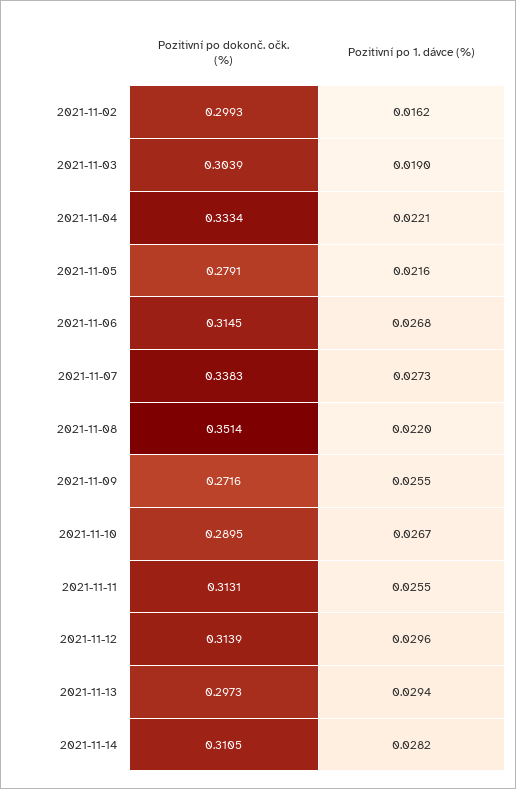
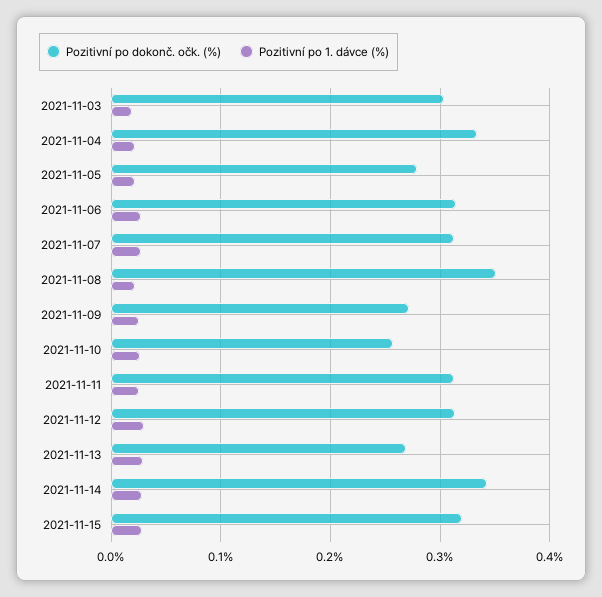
Pozitivní po dokonč. očk. (%), 2021-11-02: 0.2993 -> none
Pozitivní po 1. dávce (%), 2021-11-02: 0.0162 -> none
Pozitivní po dokonč. očk. (%), 2021-11-07: 0.3383 -> 0.31
Pozitivní po dokonč. očk. (%), 2021-11-10: 0.2895 -> 0.26
Pozitivní po dokonč. očk. (%), 2021-11-13: 0.2973 -> 0.27
Pozitivní po dokonč. očk. (%), 2021-11-14: 0.3105 -> 0.34
Pozitivní po dokonč. očk. (%), 2021-11-15: none -> 0.32
Pozitivní po 1. dávce (%), 2021-11-15: none -> 0.03

